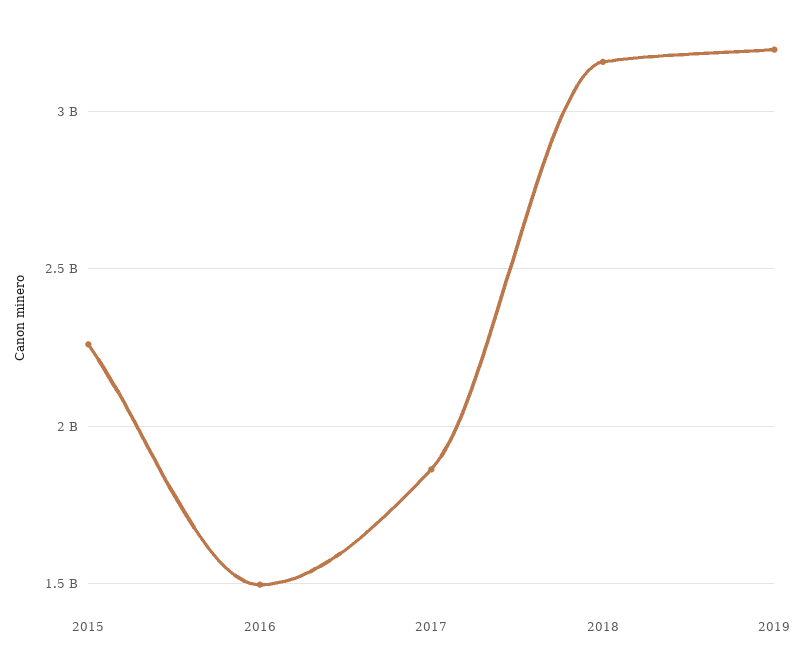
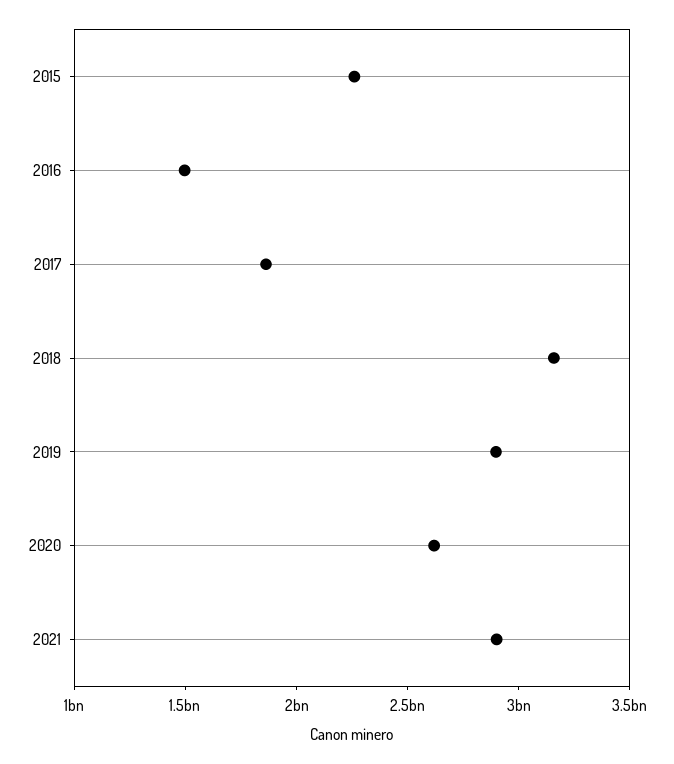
2019: 3200000000 -> 2900000000
2020: none -> 2600000000
2021: none -> 2900000000

